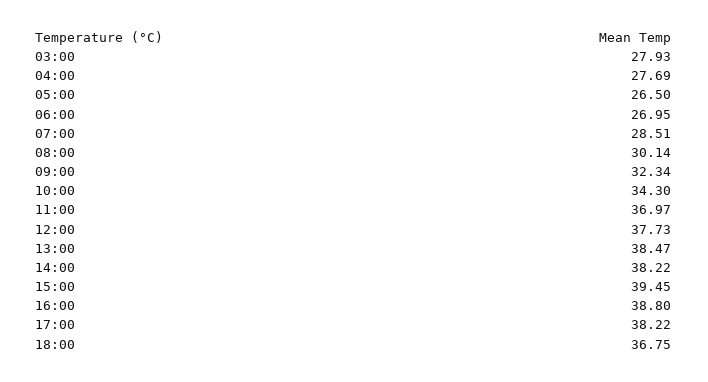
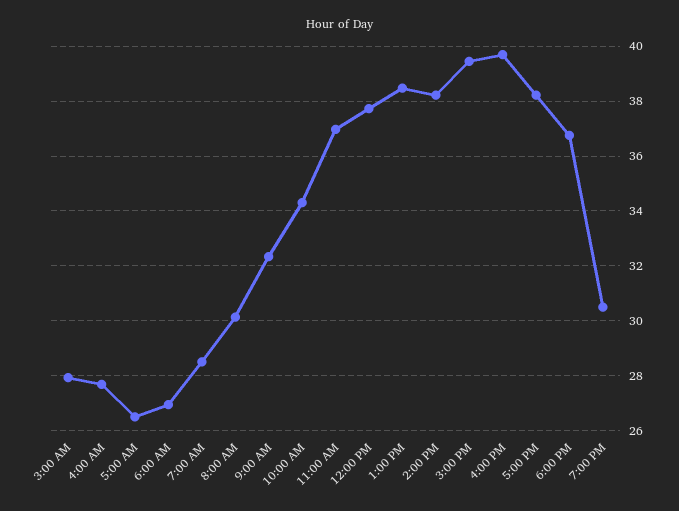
16:00: 38.8 -> 39.75
7:00 PM: none -> 30.5

